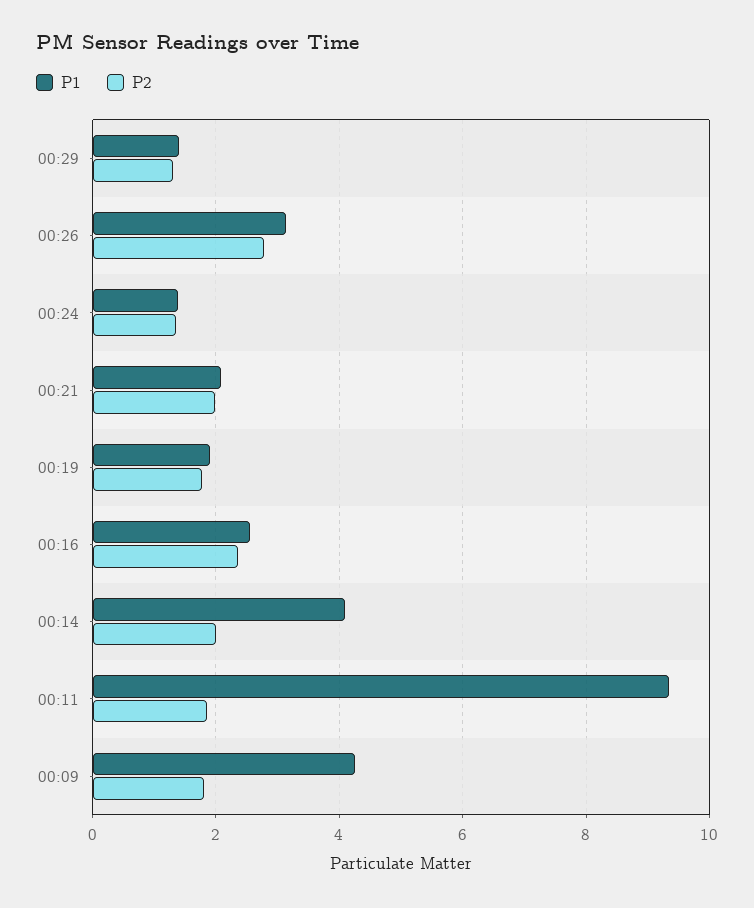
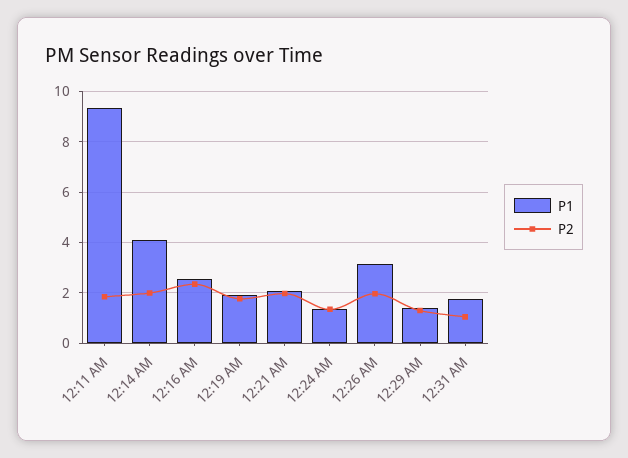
P2, 00:26: 2.8 -> 2
P1, 00:09: 4.2 -> none
P2, 00:09: 1.8 -> none
P1, 12:31 AM: none -> 1.75
P2, 12:31 AM: none -> 1

